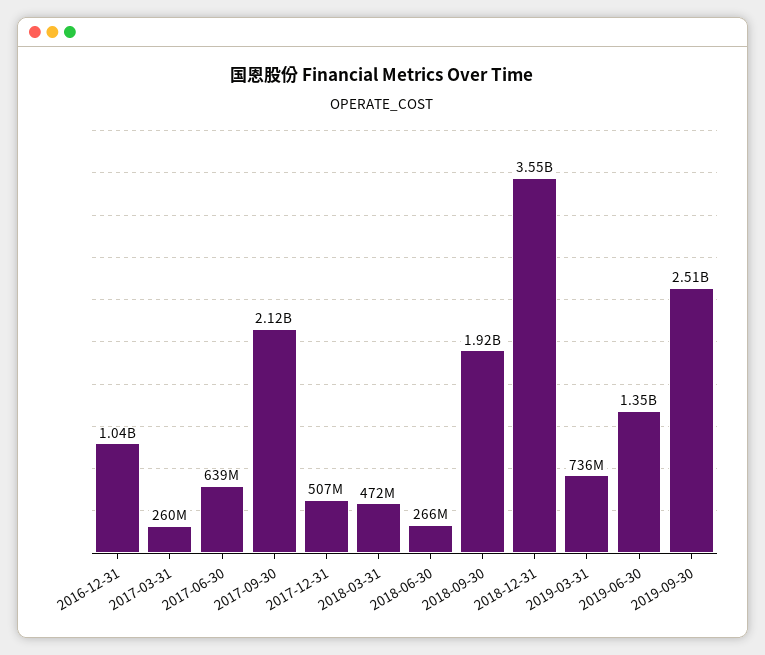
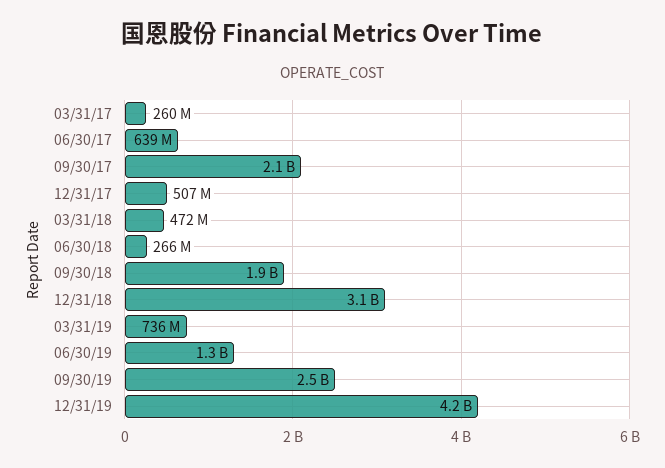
2016-12-31: 1040000000 -> none
2018-12-31: 3550000000 -> 3100000000
12/31/19: none -> 4200000000

